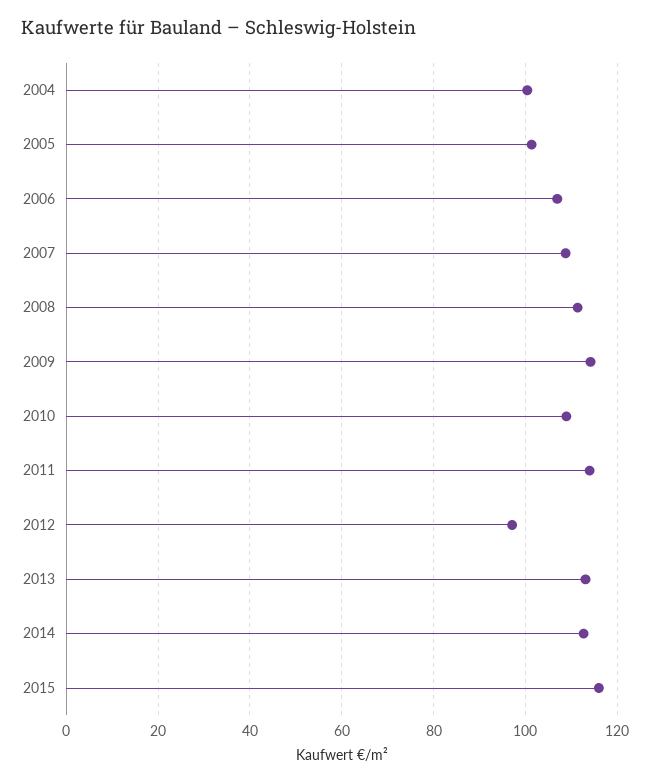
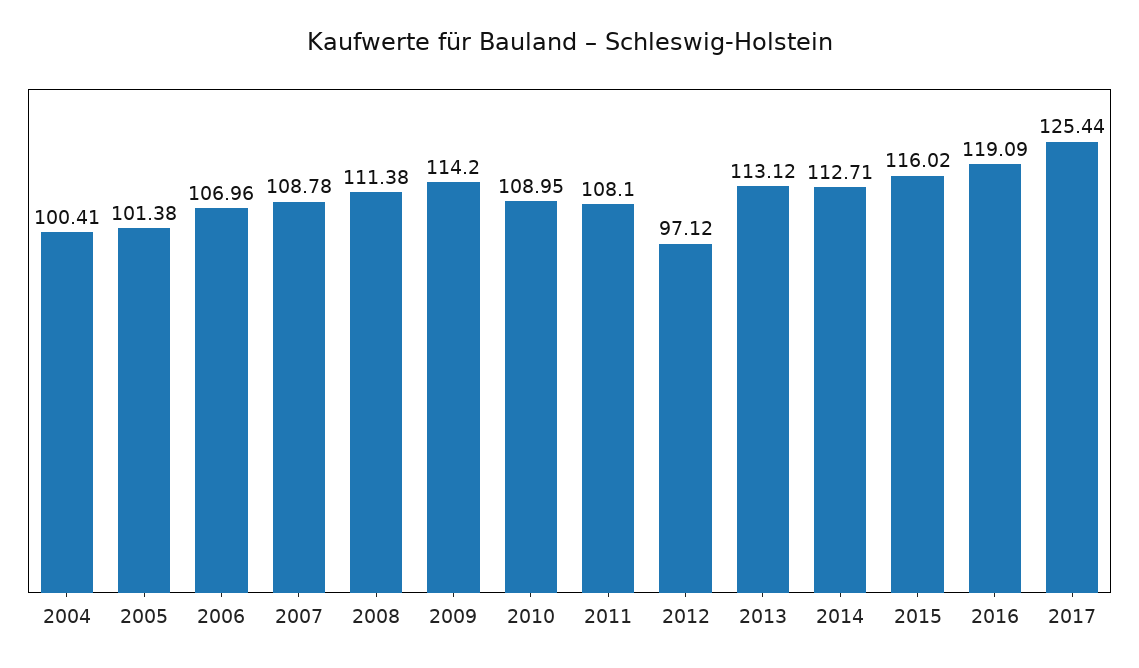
2011: 114 -> 108.1
2016: none -> 119.09
2017: none -> 125.44

